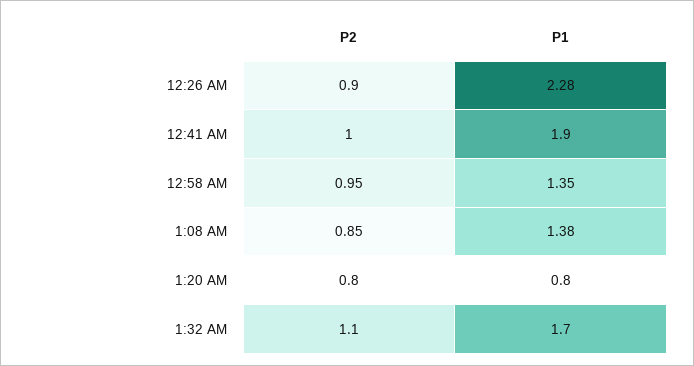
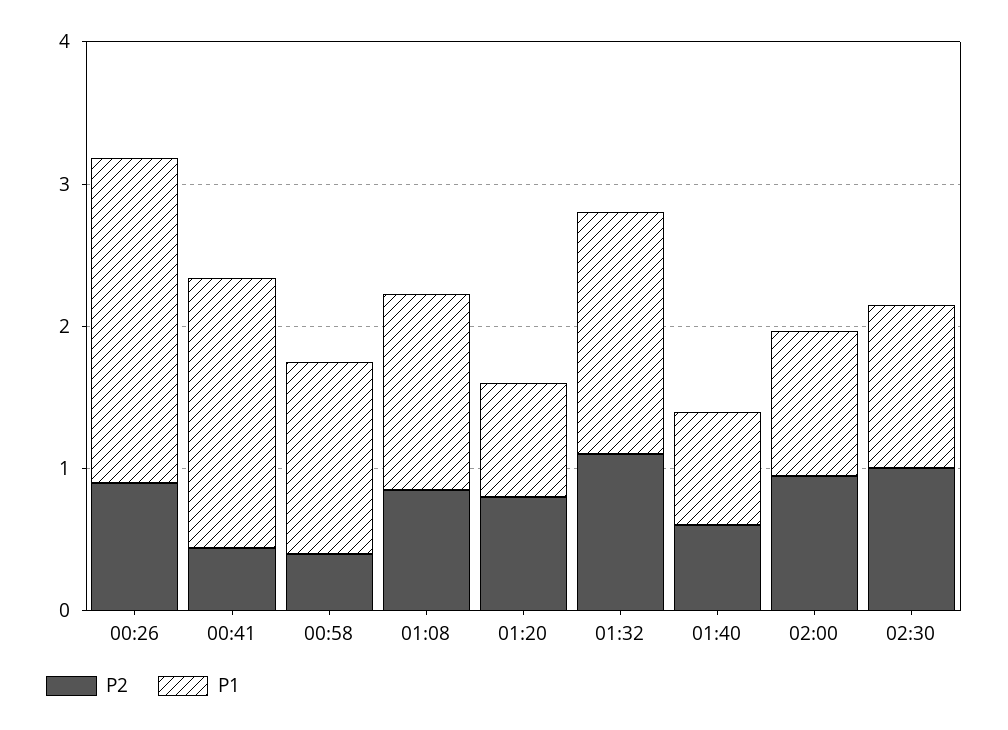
P2, 12:41 AM: 1 -> 0.4
P2, 12:58 AM: 0.95 -> 0.4
P2, 01:40: none -> 0.6
P1, 01:40: none -> 0.8
P2, 02:00: none -> 1
P1, 02:00: none -> 1
P2, 02:30: none -> 1
P1, 02:30: none -> 1.2

